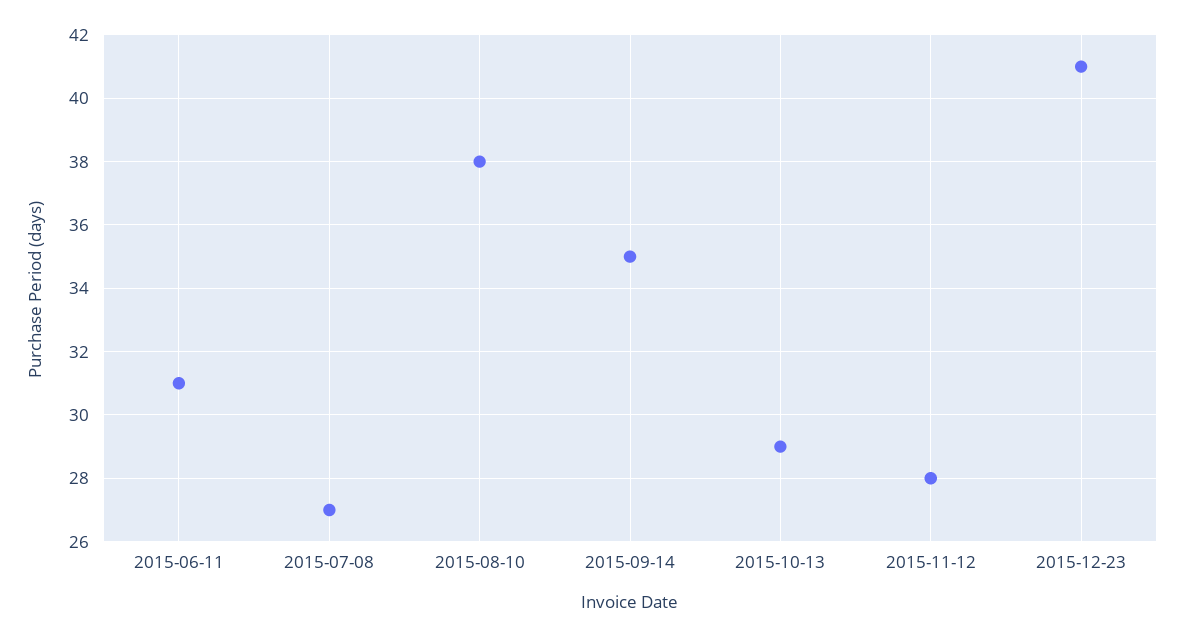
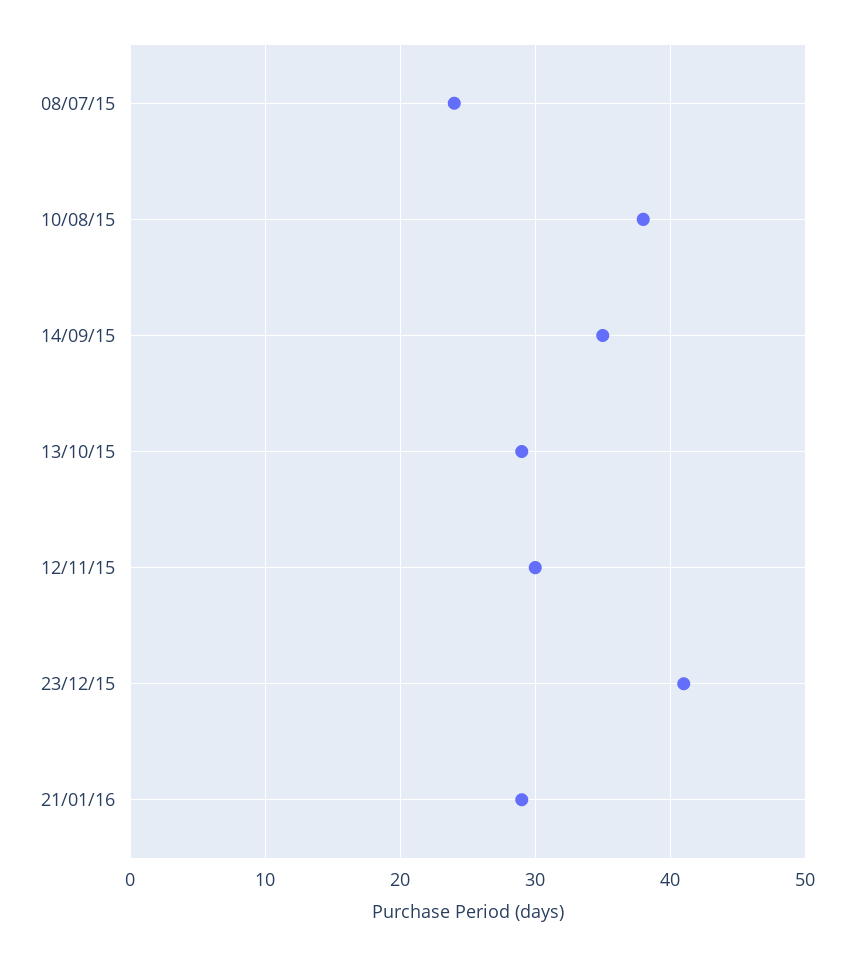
2015-06-11: 31 -> none
2015-07-08: 27 -> 24
2015-11-12: 28 -> 30
21/01/16: none -> 29

